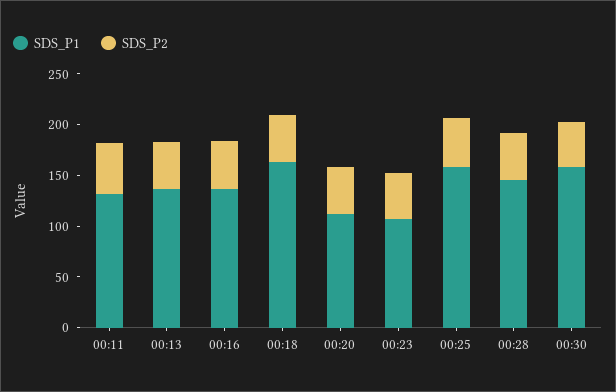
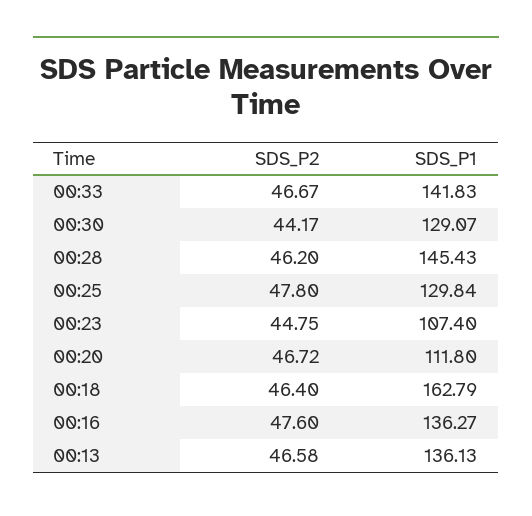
SDS_P1, 00:11: 130 -> none
SDS_P2, 00:11: 50 -> none
SDS_P1, 00:25: 160 -> 129.84
SDS_P1, 00:30: 160 -> 129.07
SDS_P2, 00:33: none -> 46.67
SDS_P1, 00:33: none -> 141.83

